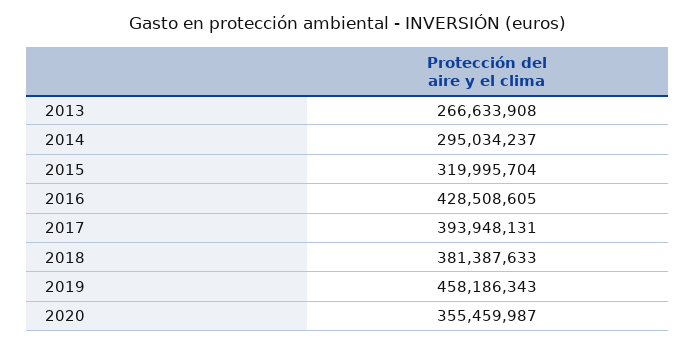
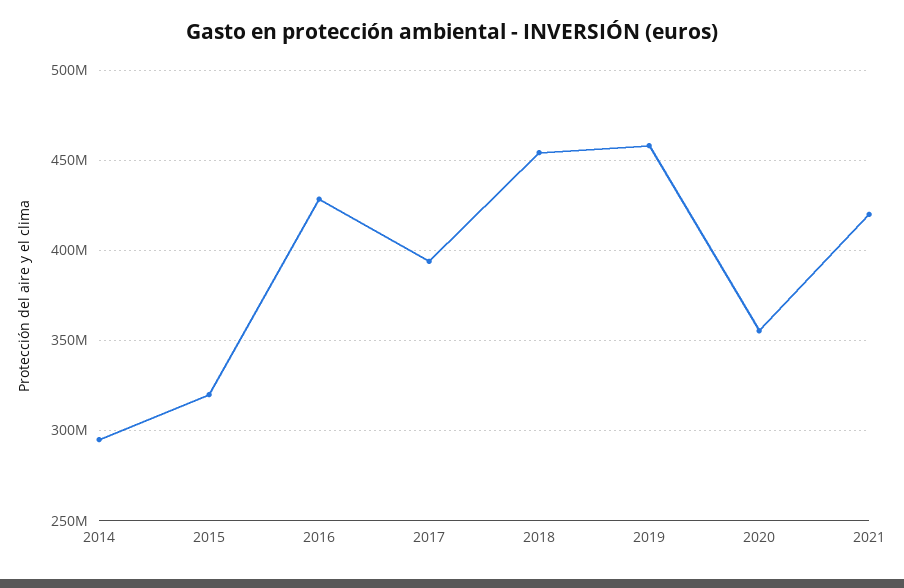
2013: 266633908 -> none
2018: 381387633 -> 455000000
2021: none -> 420000000

